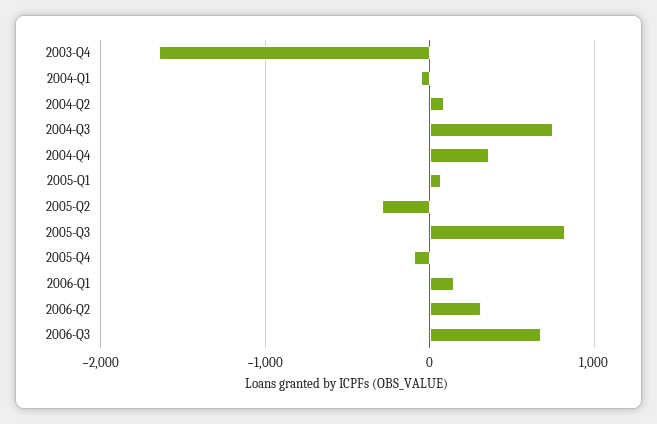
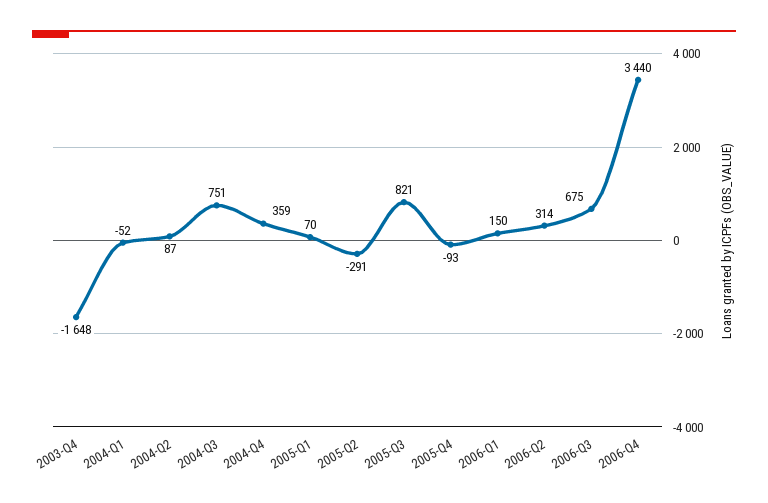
2006-Q4: none -> 3440

